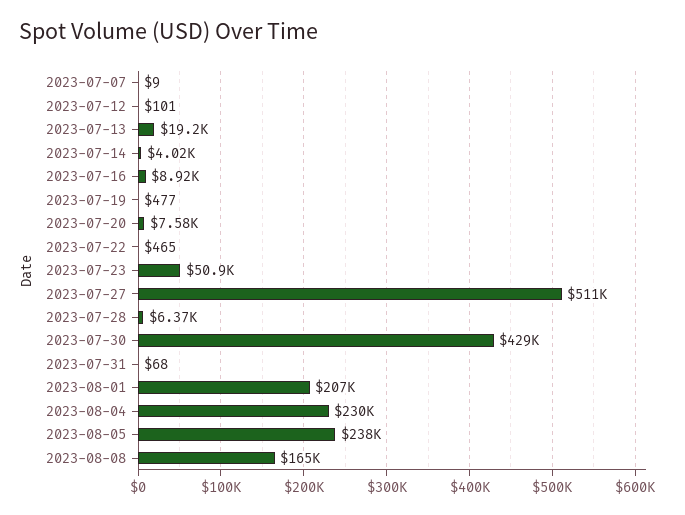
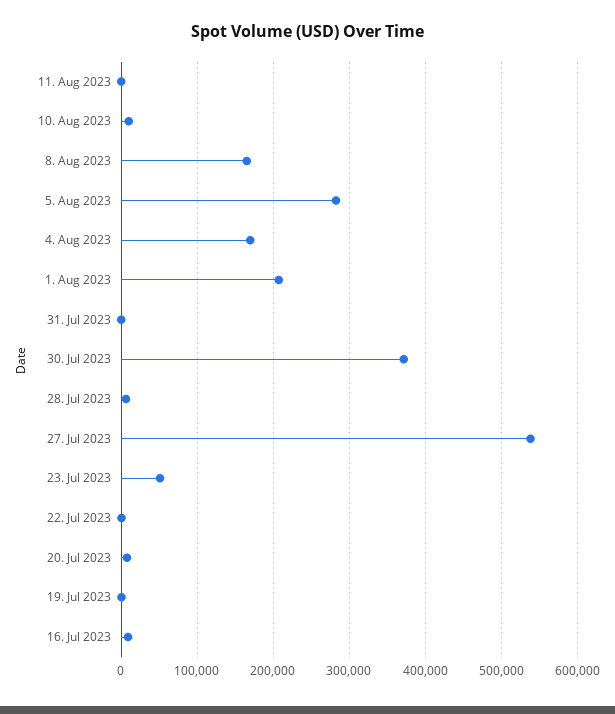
2023-07-07: 9 -> none
2023-07-12: 101 -> none
2023-07-13: 19200 -> none
2023-07-14: 4020 -> none
2023-07-27: 511000 -> 540000
2023-07-30: 429000 -> 370000
2023-08-04: 230000 -> 170000
2023-08-05: 238000 -> 280000
11. Aug 2023: none -> 0
10. Aug 2023: none -> 10000

